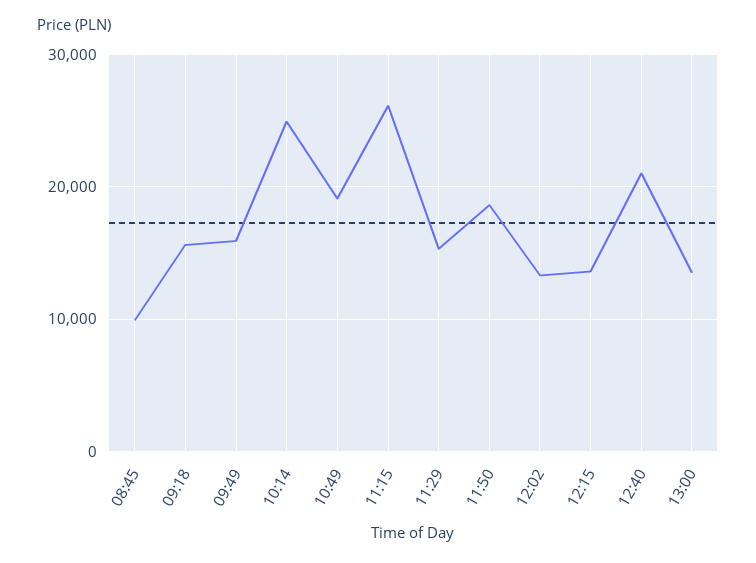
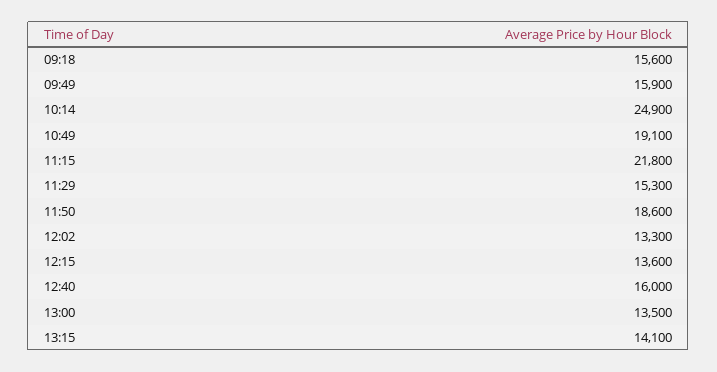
08:45: 10000 -> none
11:15: 26000 -> 21800
12:40: 21000 -> 16000
13:15: none -> 14100

